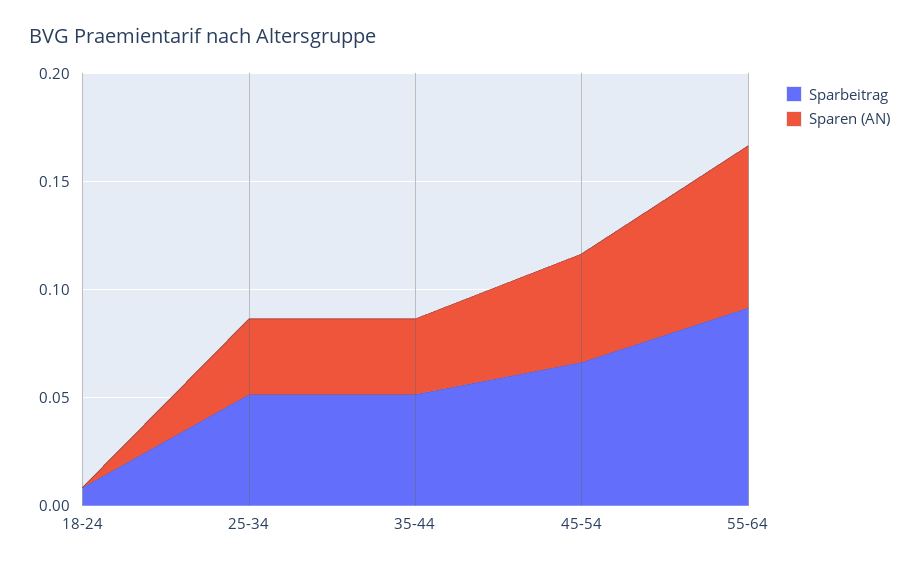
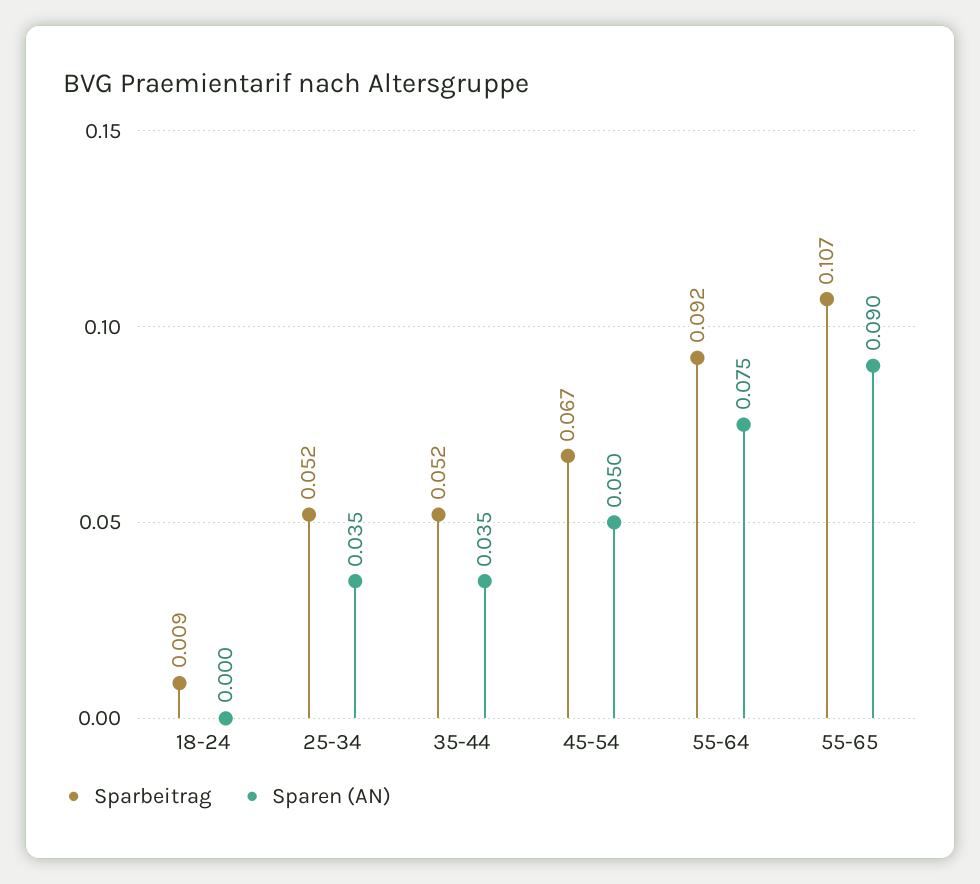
Sparbeitrag, 55-65: none -> 0.107
Sparen (AN), 55-65: none -> 0.09

